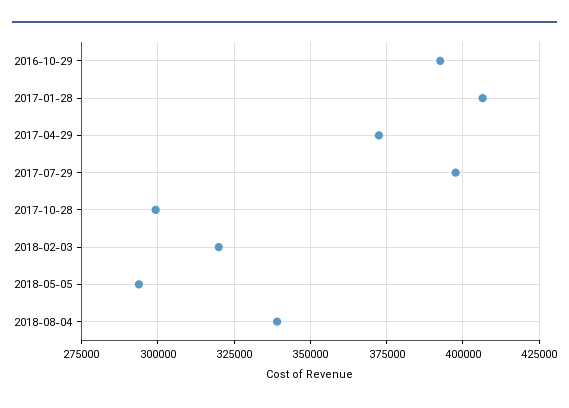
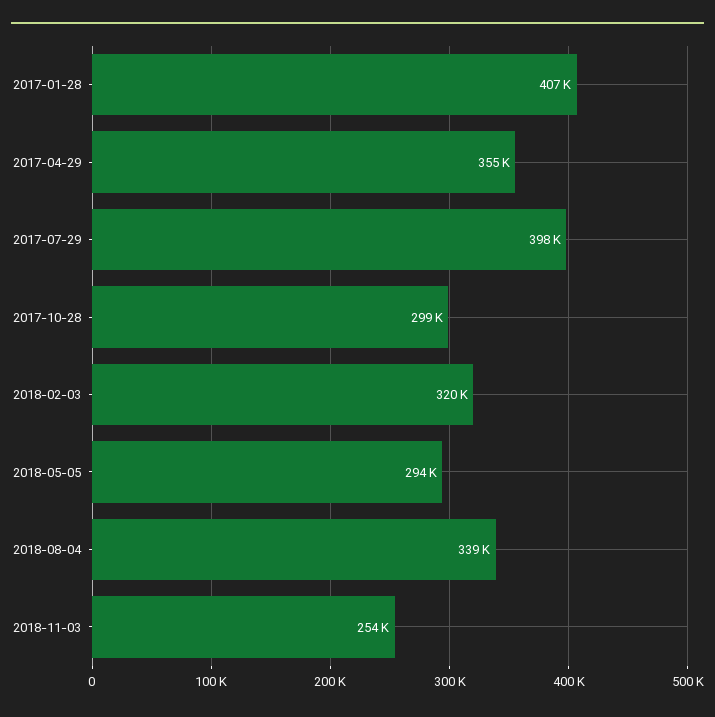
2016-10-29: 392500 -> none
2017-04-29: 372500 -> 355000
2018-11-03: none -> 254000

